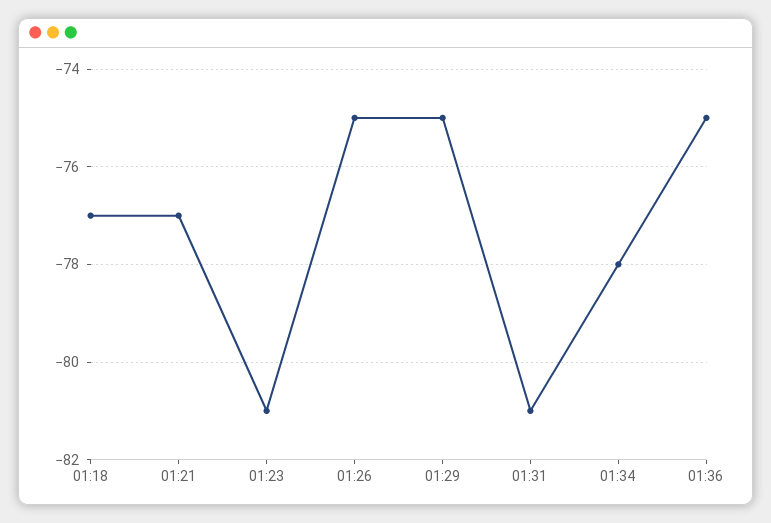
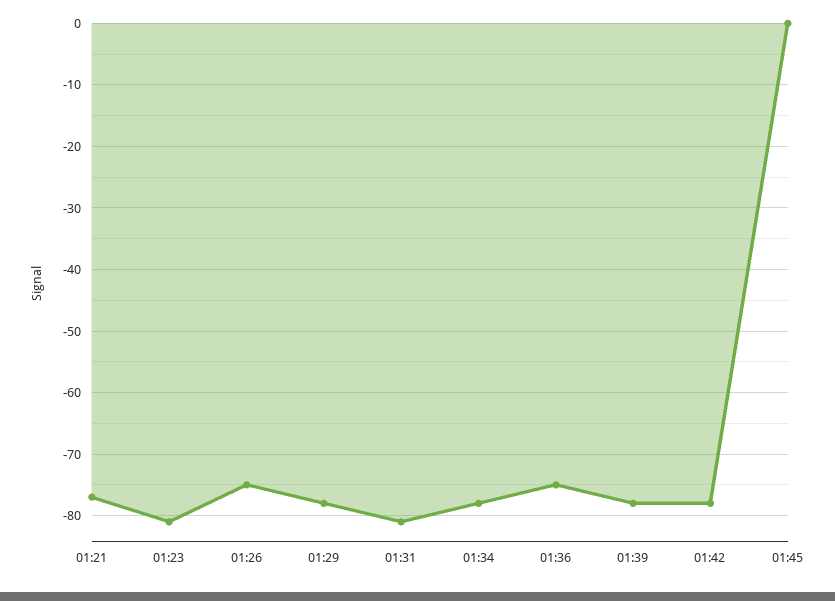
01:18: -77 -> none
01:29: -75 -> -78
01:39: none -> -78
01:42: none -> -78
01:45: none -> 0

